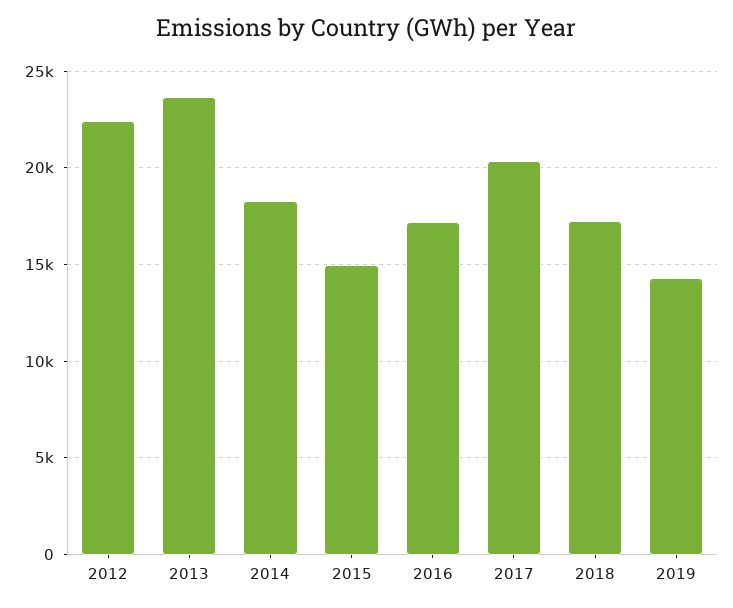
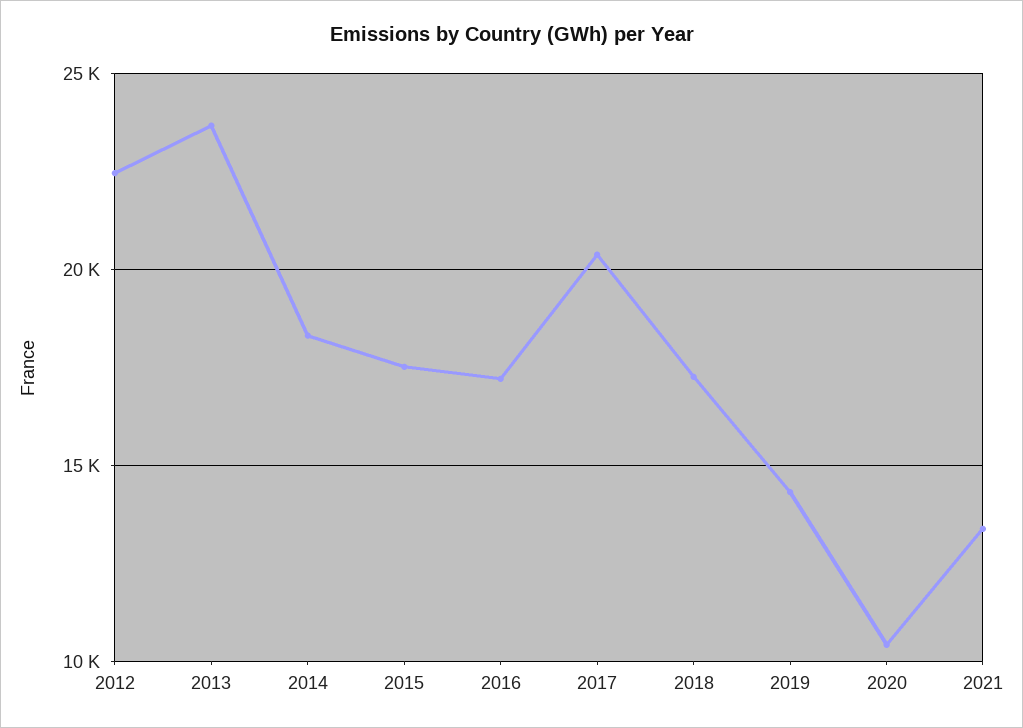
2015: 15000 -> 17500
2020: none -> 10500
2021: none -> 13500

